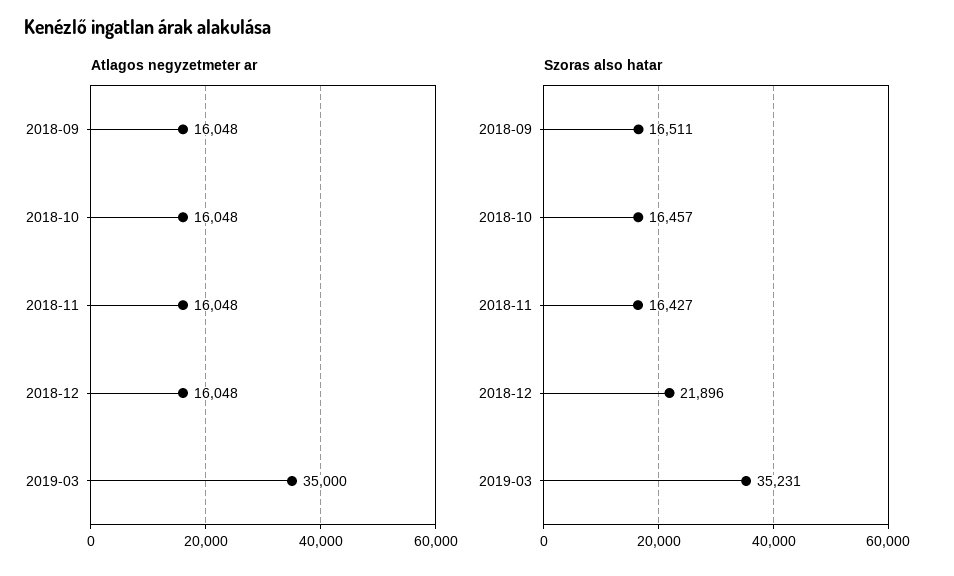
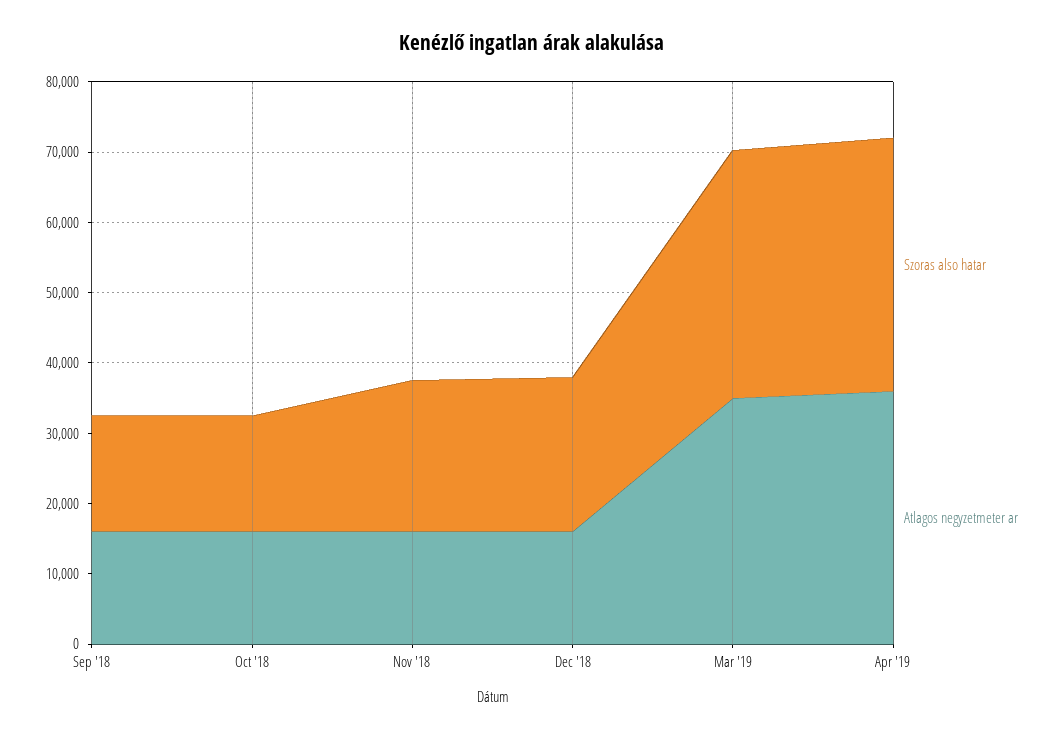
Szoras also hatar, 2018-11: 16427 -> 22000
Szoras also hatar, Apr '19: none -> 36000
Atlagos negyzetmeter ar, Apr '19: none -> 36000

